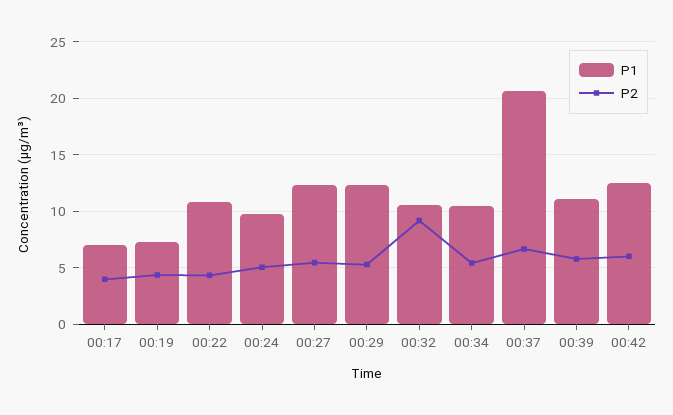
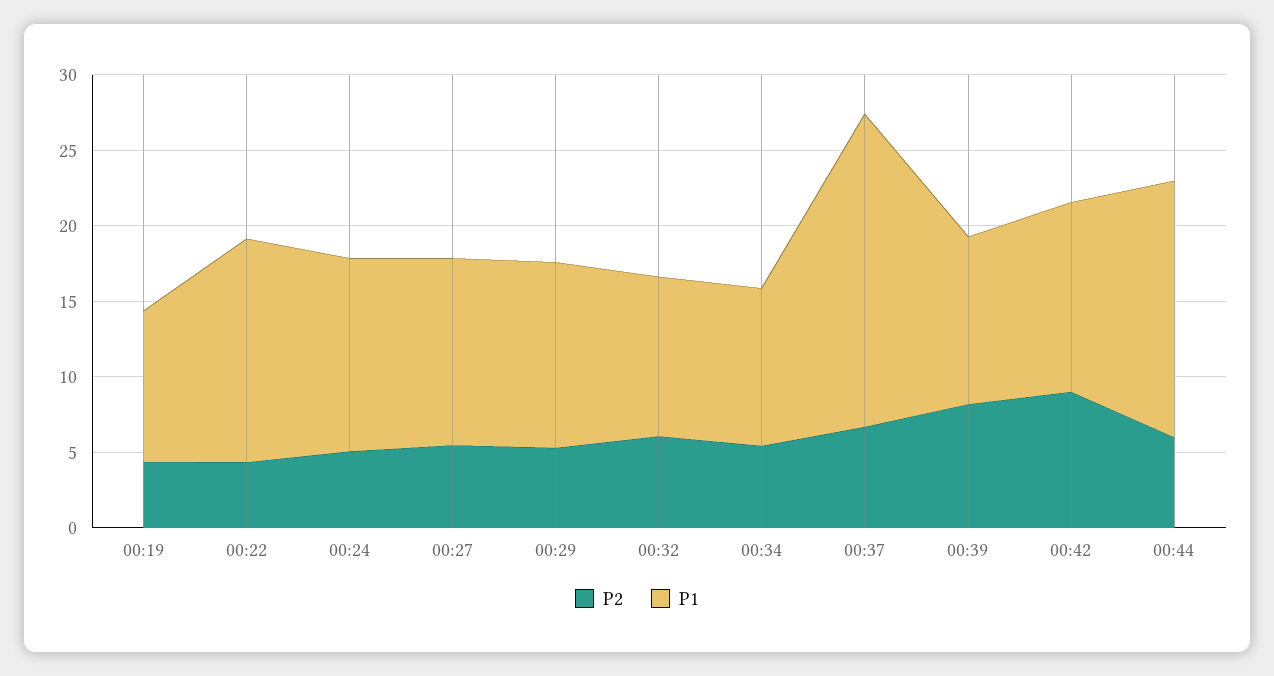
P1, 00:17: 7 -> none
P2, 00:17: 4 -> none
P1, 00:19: 7 -> 10
P1, 00:22: 11 -> 15
P1, 00:24: 10 -> 13
P2, 00:32: 9 -> 6
P2, 00:39: 6 -> 8
P2, 00:42: 6 -> 9
P2, 00:44: none -> 6
P1, 00:44: none -> 17

